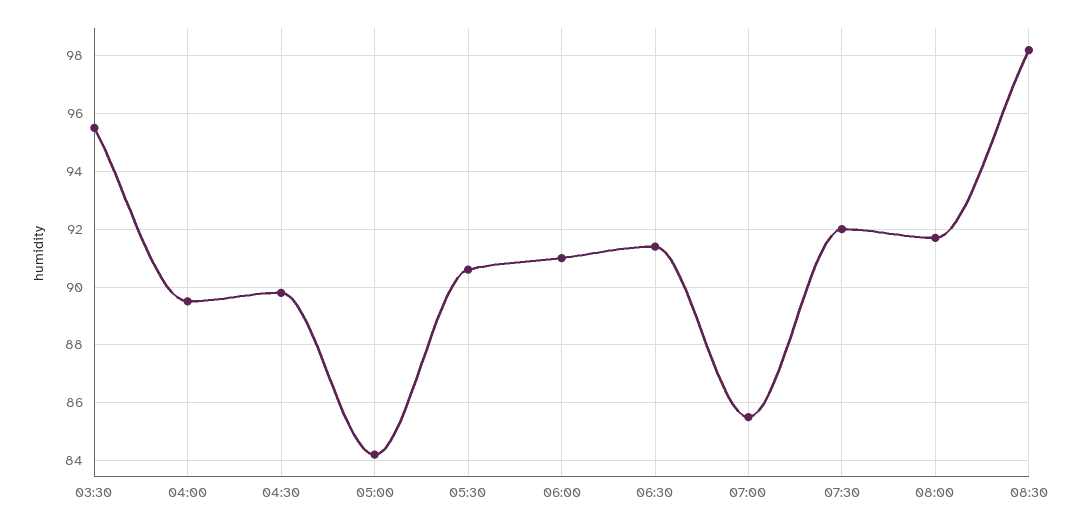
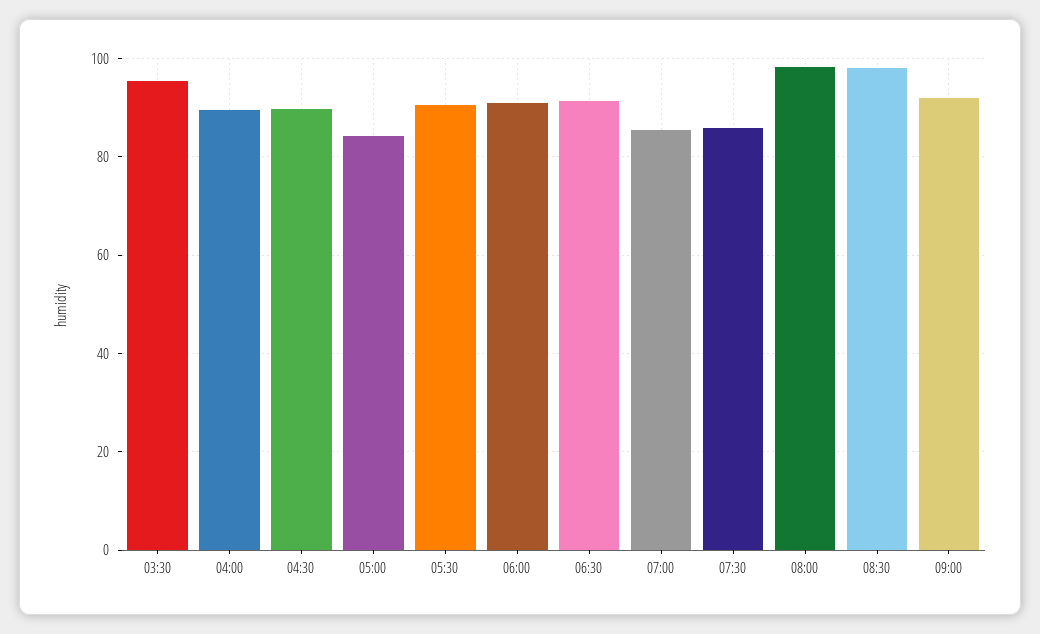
07:30: 92 -> 86
08:00: 91.75 -> 98
09:00: none -> 92

